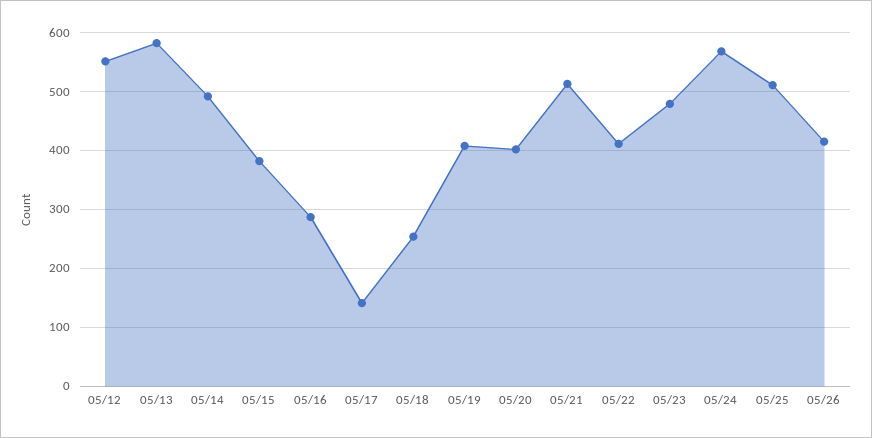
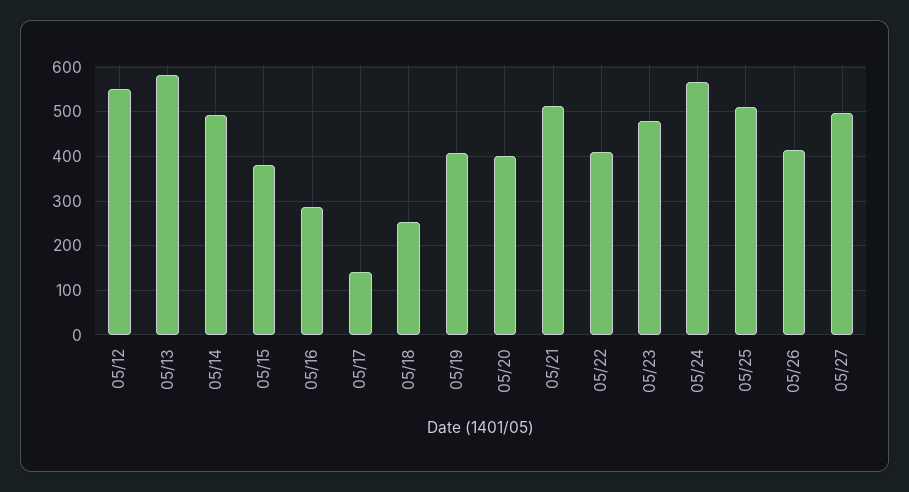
05/27: none -> 500

